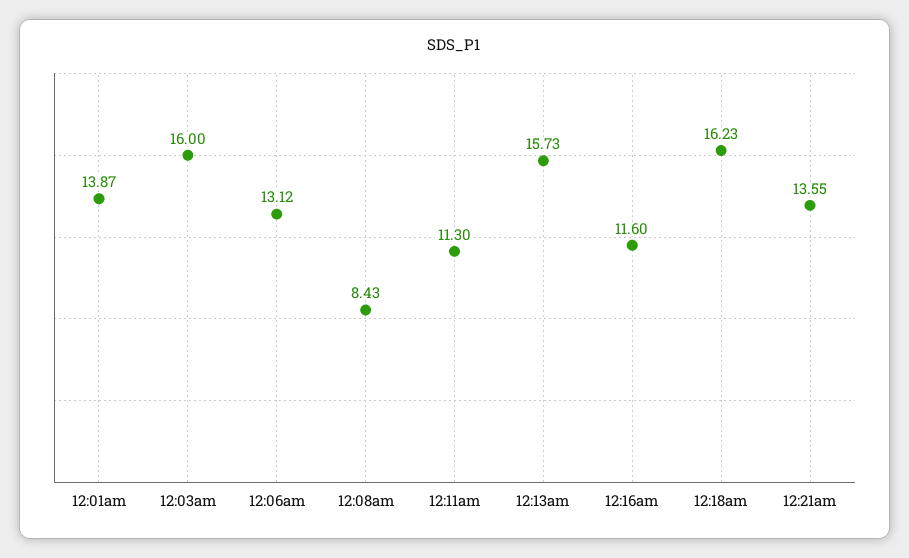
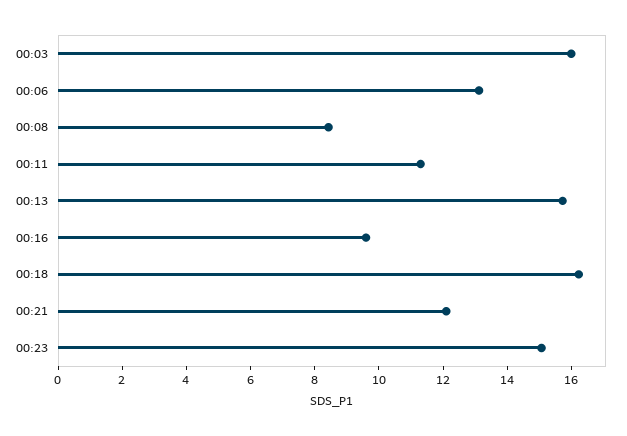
12:01am: 13.87 -> none
12:16am: 11.6 -> 9.5
12:21am: 13.55 -> 12
00:23: none -> 15

